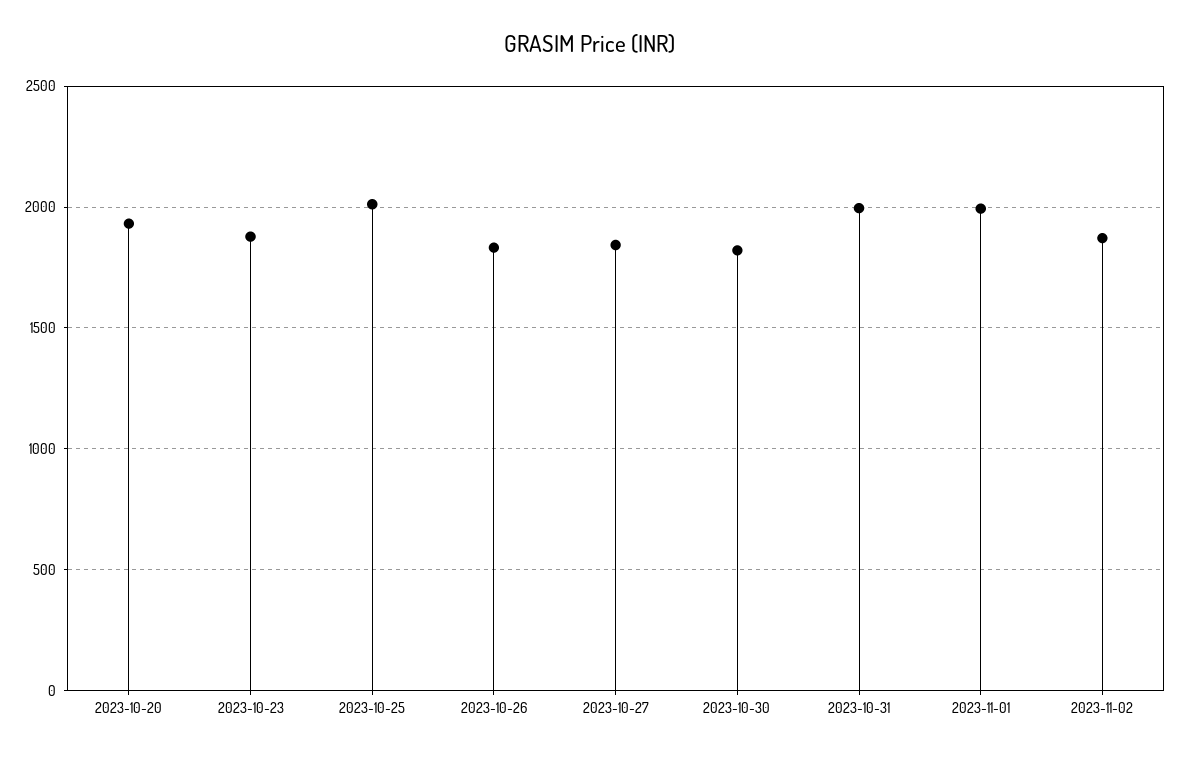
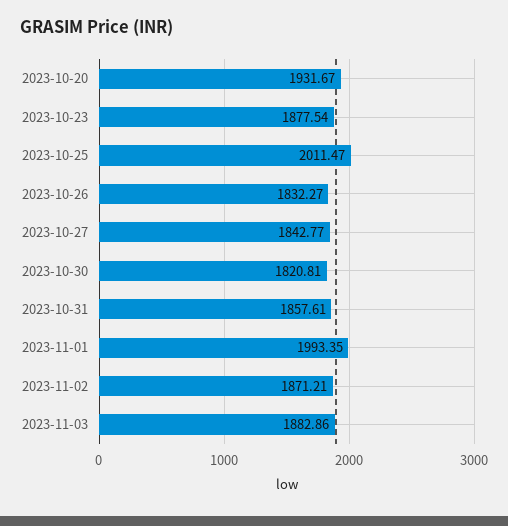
2023-10-31: 2000 -> 1857.61
2023-11-03: none -> 1882.86

